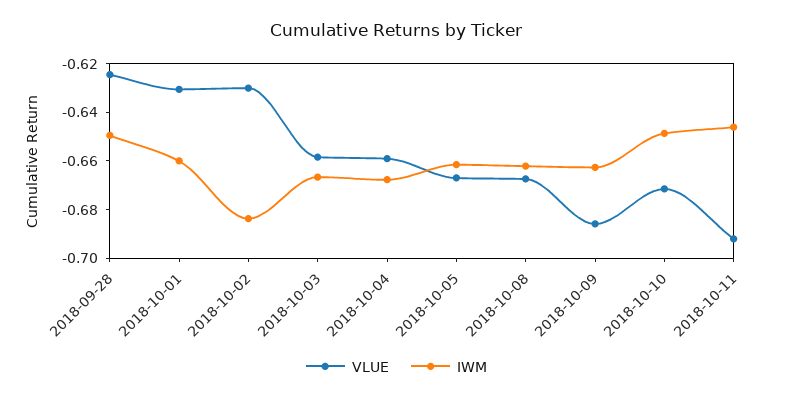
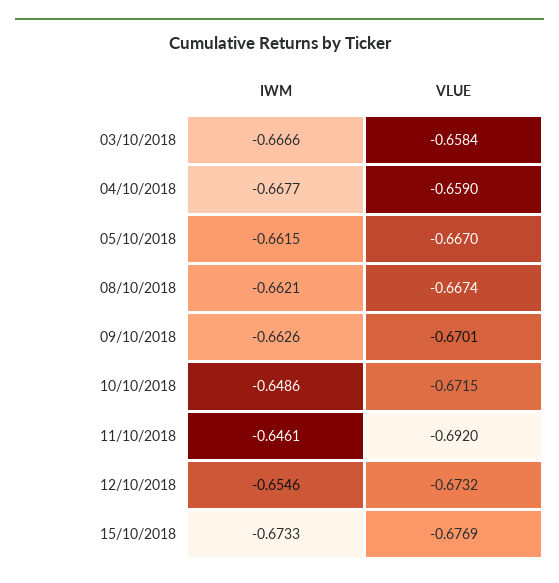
VLUE, 2018-09-28: -0.625 -> none
IWM, 2018-09-28: -0.65 -> none
VLUE, 2018-10-01: -0.63 -> none
IWM, 2018-10-01: -0.66 -> none
VLUE, 2018-10-02: -0.63 -> none
IWM, 2018-10-02: -0.685 -> none
VLUE, 2018-10-09: -0.685 -> -0.6701
IWM, 12/10/2018: none -> -0.6546
VLUE, 12/10/2018: none -> -0.6732
IWM, 15/10/2018: none -> -0.6733
VLUE, 15/10/2018: none -> -0.6769

